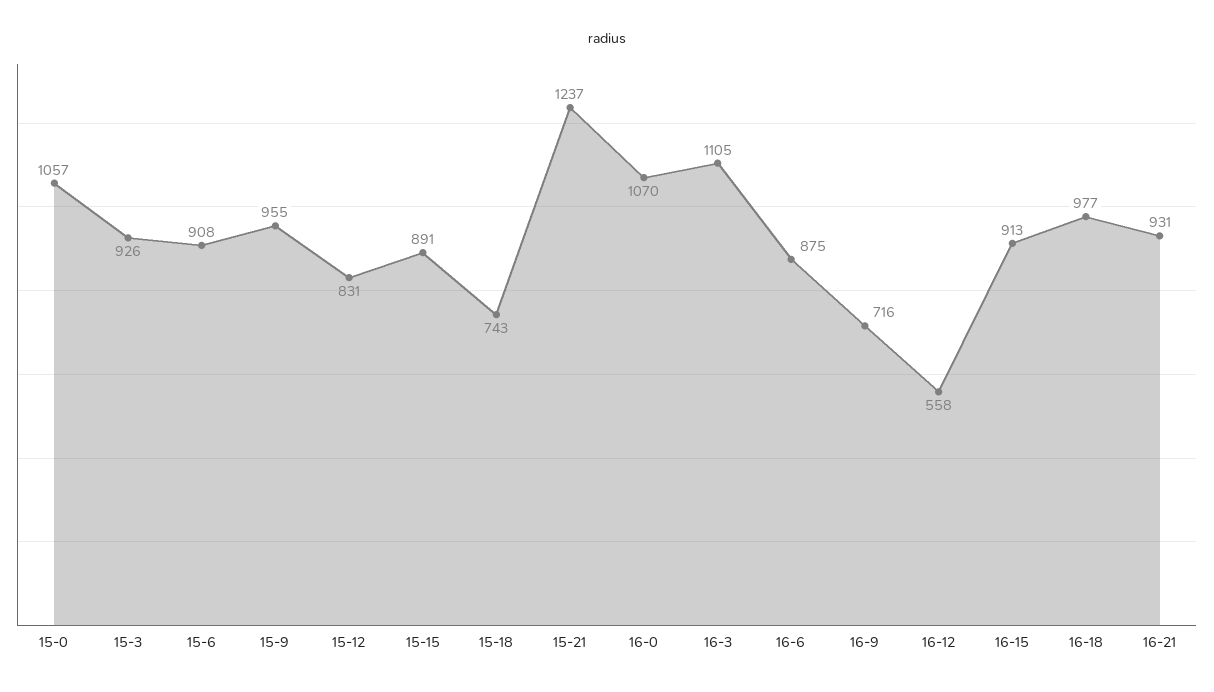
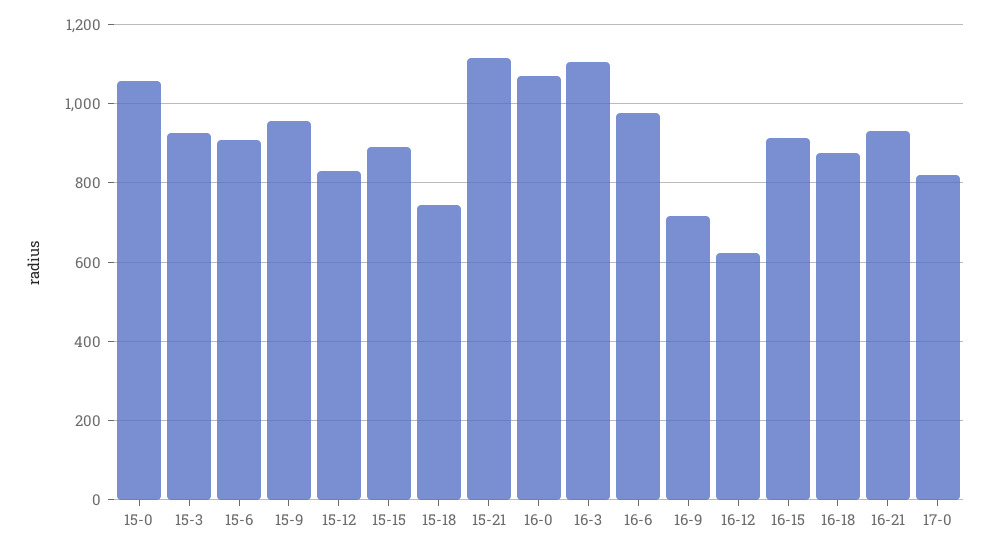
15-21: 1237 -> 1120
16-6: 875 -> 980
16-12: 558 -> 620
16-18: 977 -> 880
17-0: none -> 820

